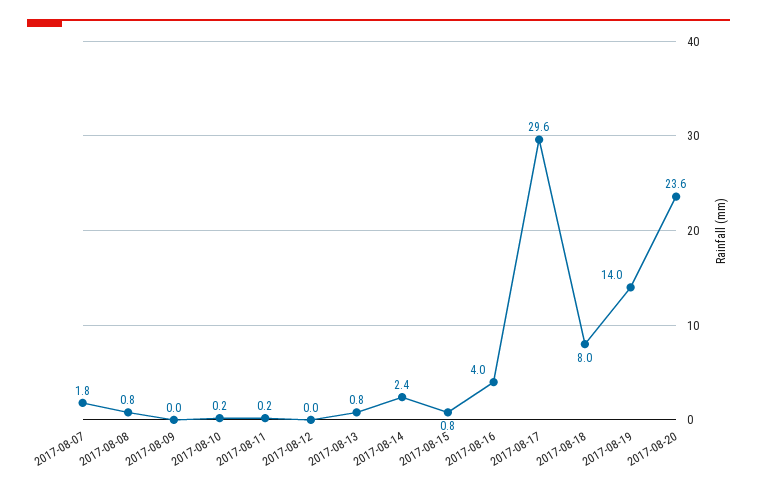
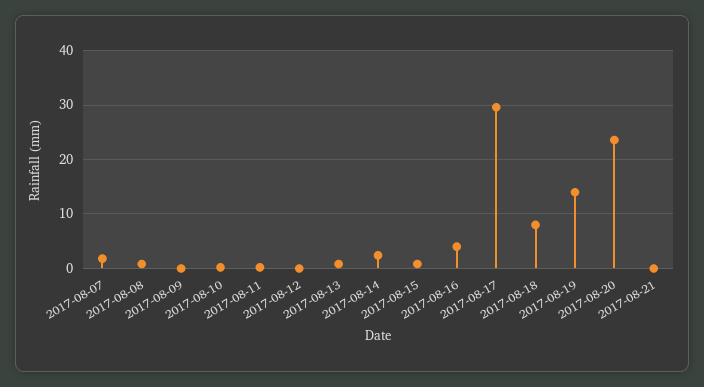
2017-08-21: none -> 0

